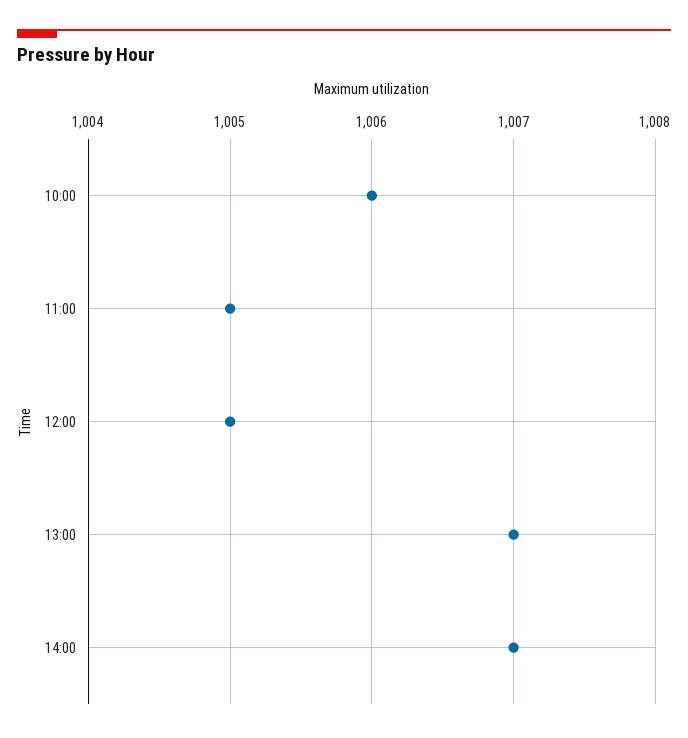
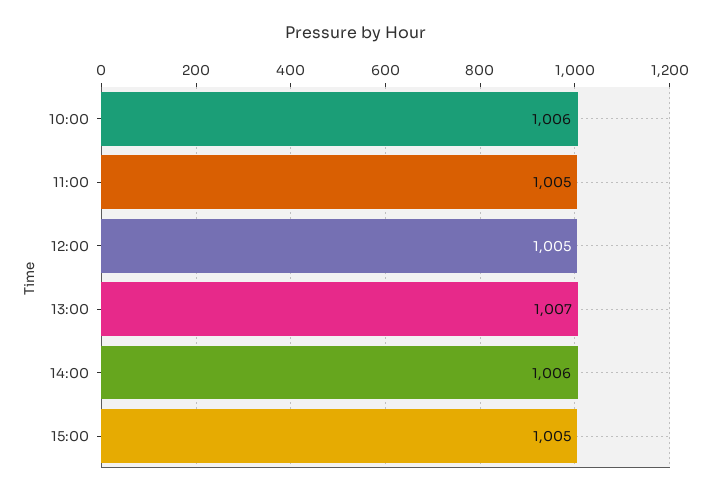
14:00: 1007 -> 1006
15:00: none -> 1005

